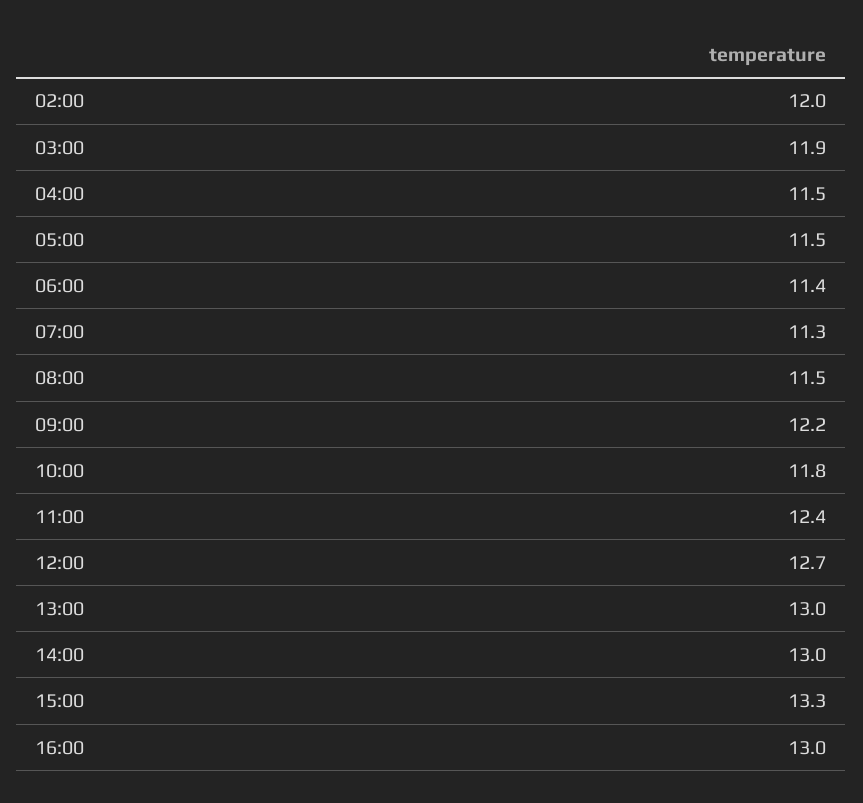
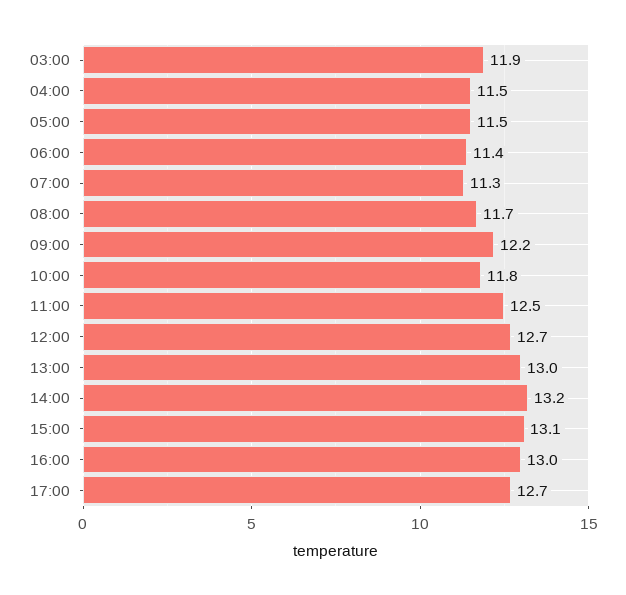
02:00: 12 -> none
08:00: 11.5 -> 11.7
11:00: 12.4 -> 12.5
14:00: 13 -> 13.2
15:00: 13.3 -> 13.1
17:00: none -> 12.7

